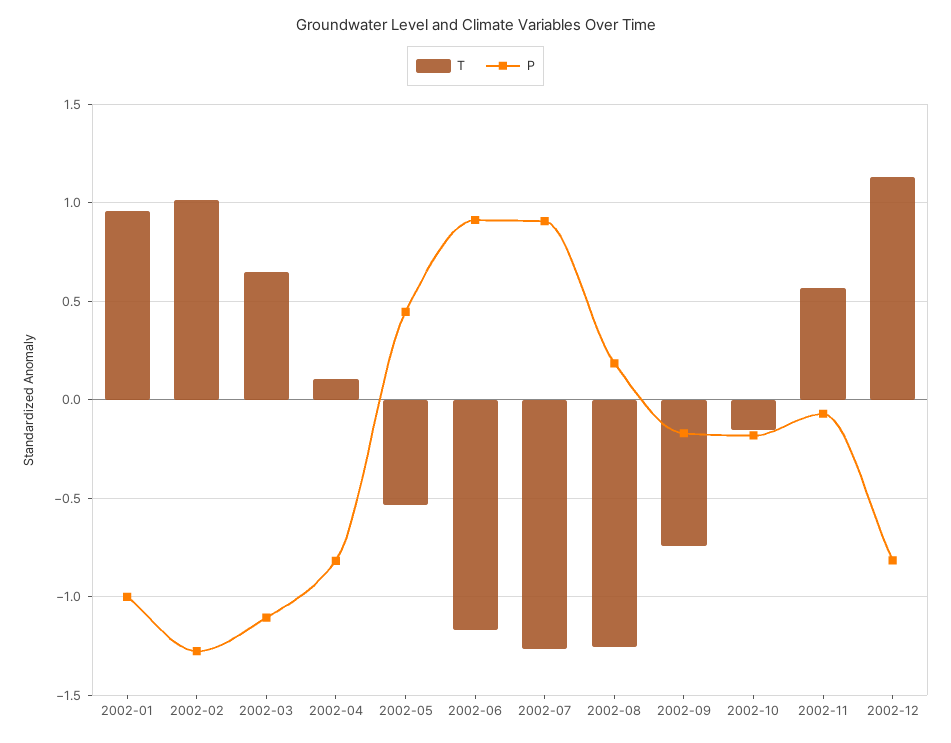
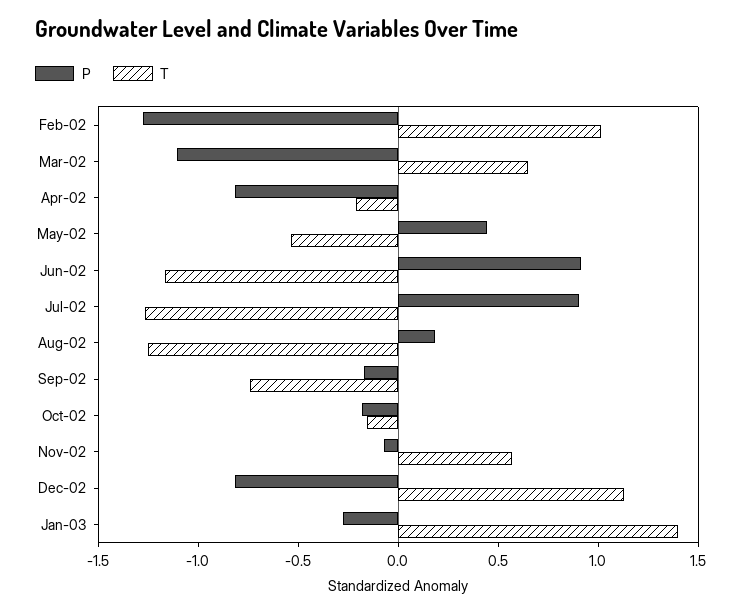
T, 2002-01: 0.95 -> none
P, 2002-01: -1 -> none
T, 2002-04: 0.1 -> -0.2
P, Jan-03: none -> -0.3
T, Jan-03: none -> 1.4

